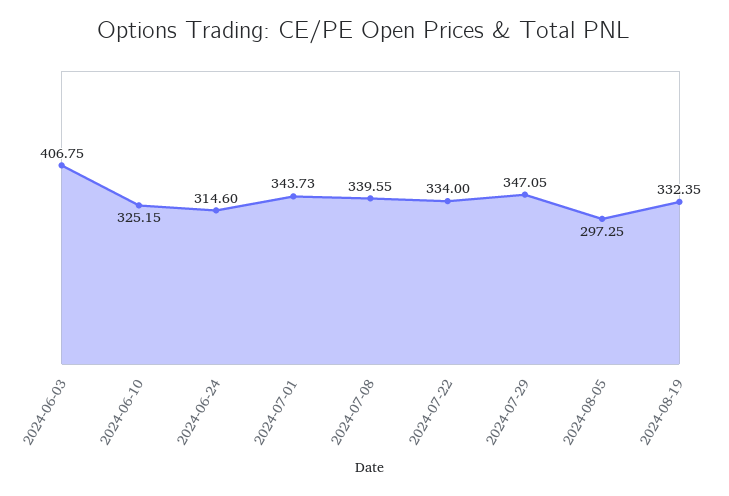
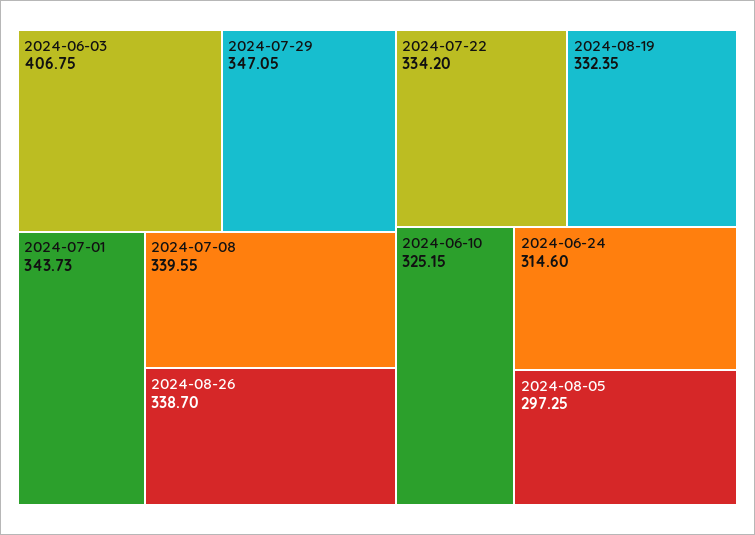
2024-07-22: 334 -> 334.2
2024-08-26: none -> 338.7

